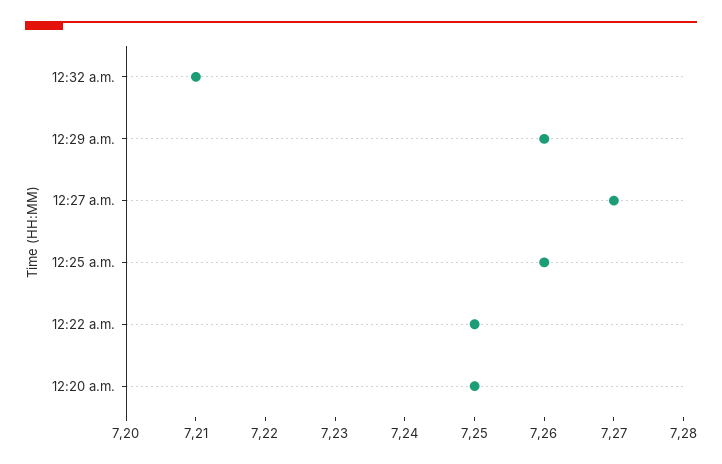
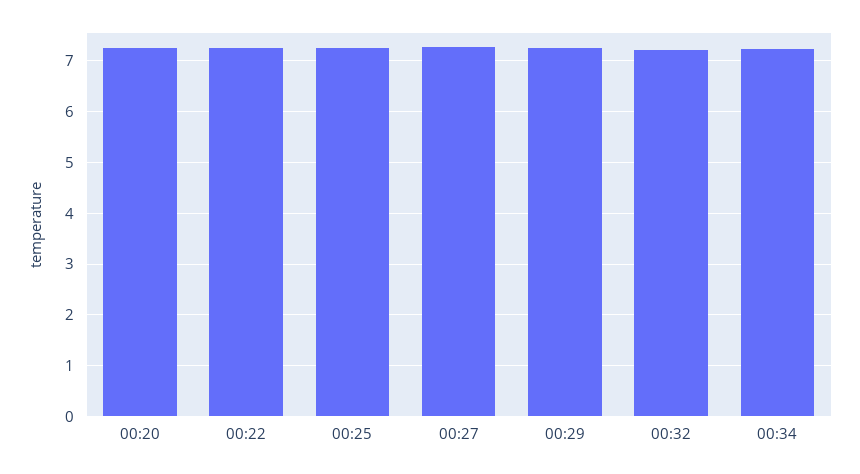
00:34: none -> 7.2

